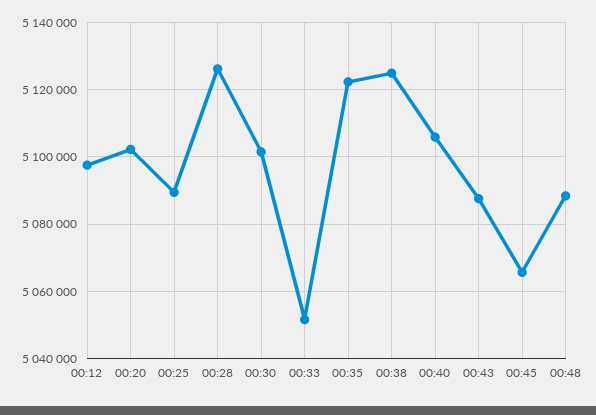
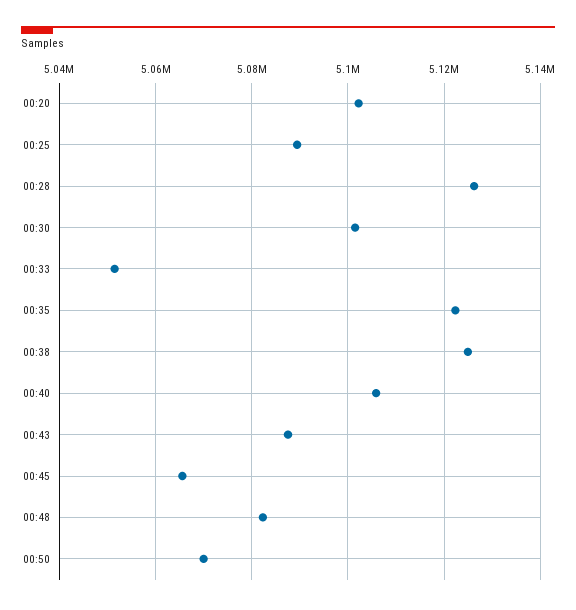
00:12: 5098000 -> none
00:48: 5088000 -> 5082000
00:50: none -> 5070000

